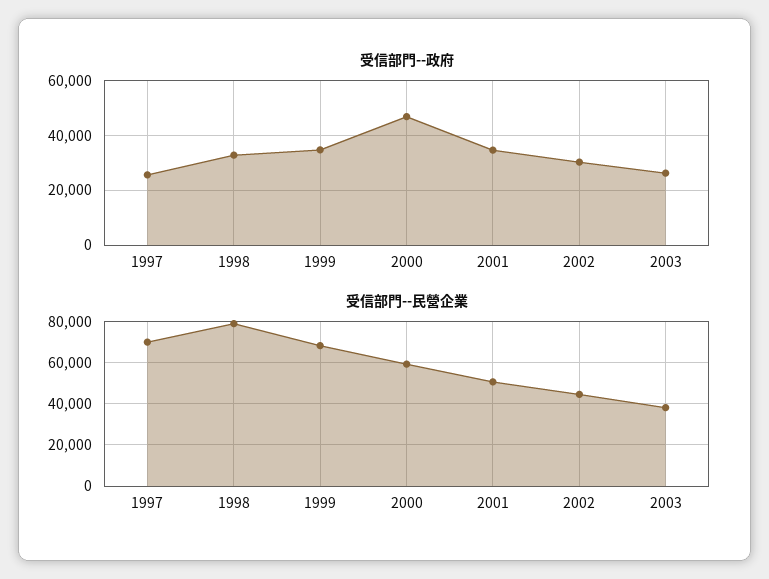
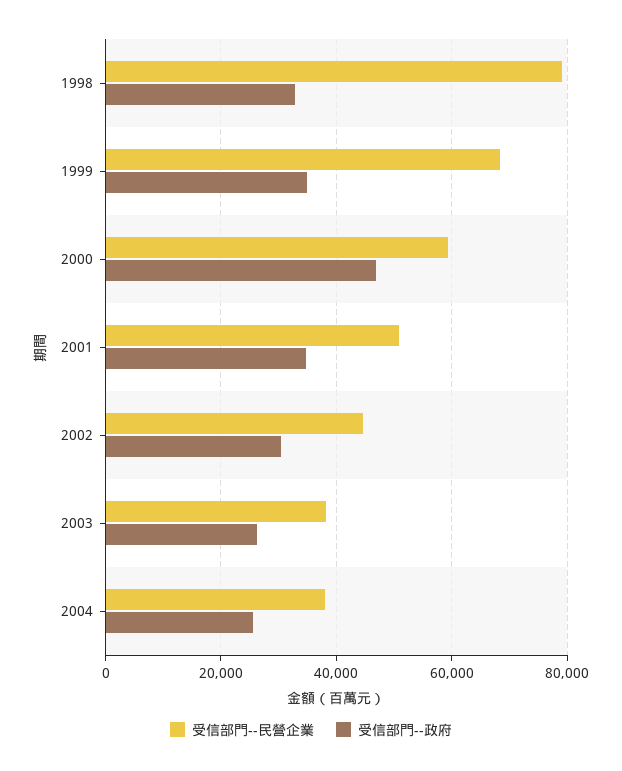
受信部門--政府, 1997: 25000 -> none
受信部門--民營企業, 1997: 70000 -> none
受信部門--民營企業, 2004: none -> 38000
受信部門--政府, 2004: none -> 26000

